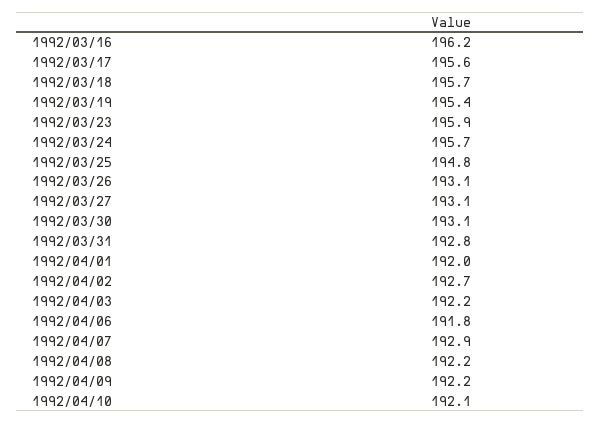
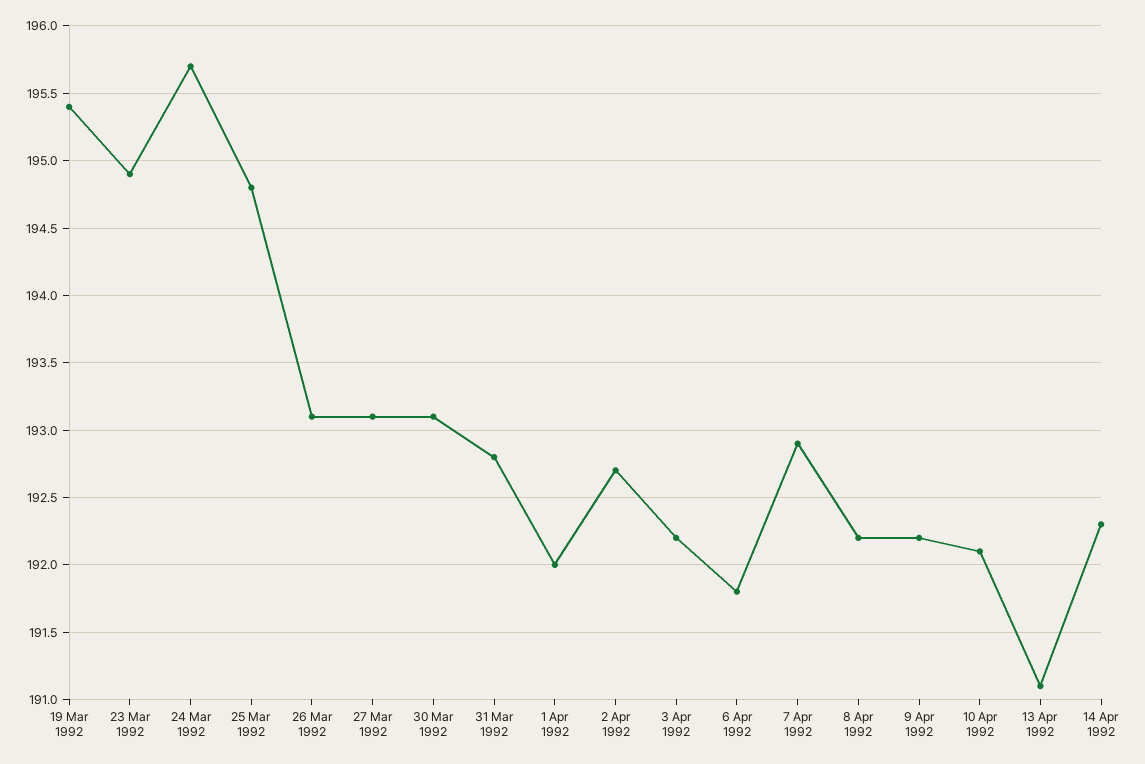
1992/03/16: 196.2 -> none
1992/03/17: 195.6 -> none
1992/03/18: 195.7 -> none
1992/03/23: 195.9 -> 194.9
13 Apr 1992: none -> 191.1
14 Apr 1992: none -> 192.3

